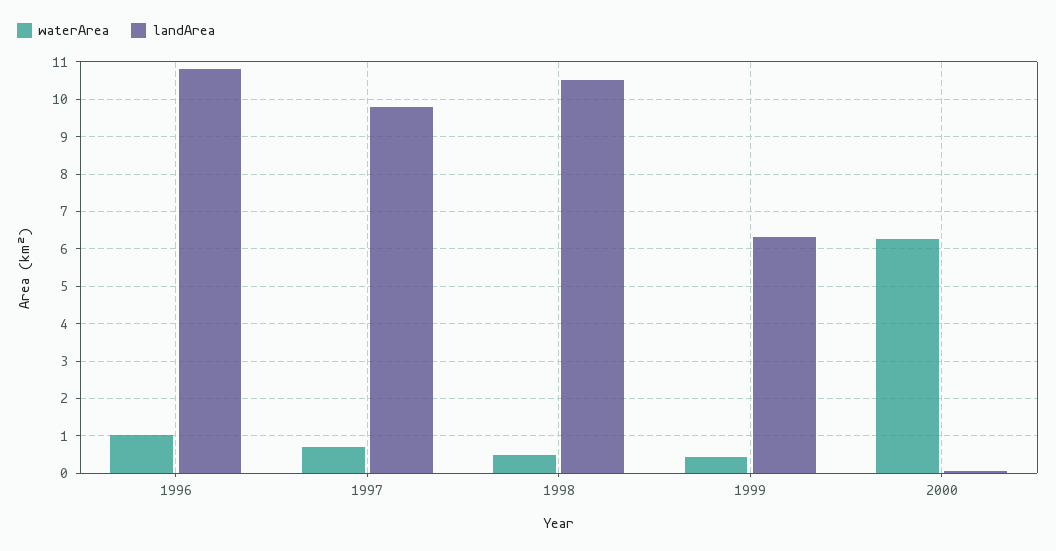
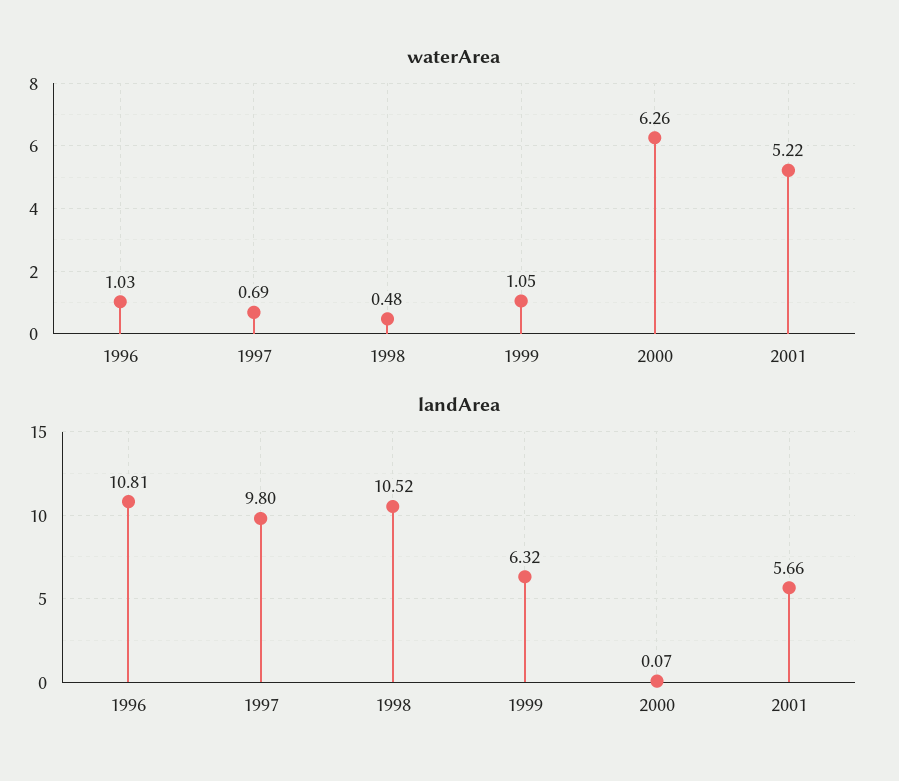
waterArea, 1999: 0.4 -> 1.05
waterArea, 2001: none -> 5.22
landArea, 2001: none -> 5.66

